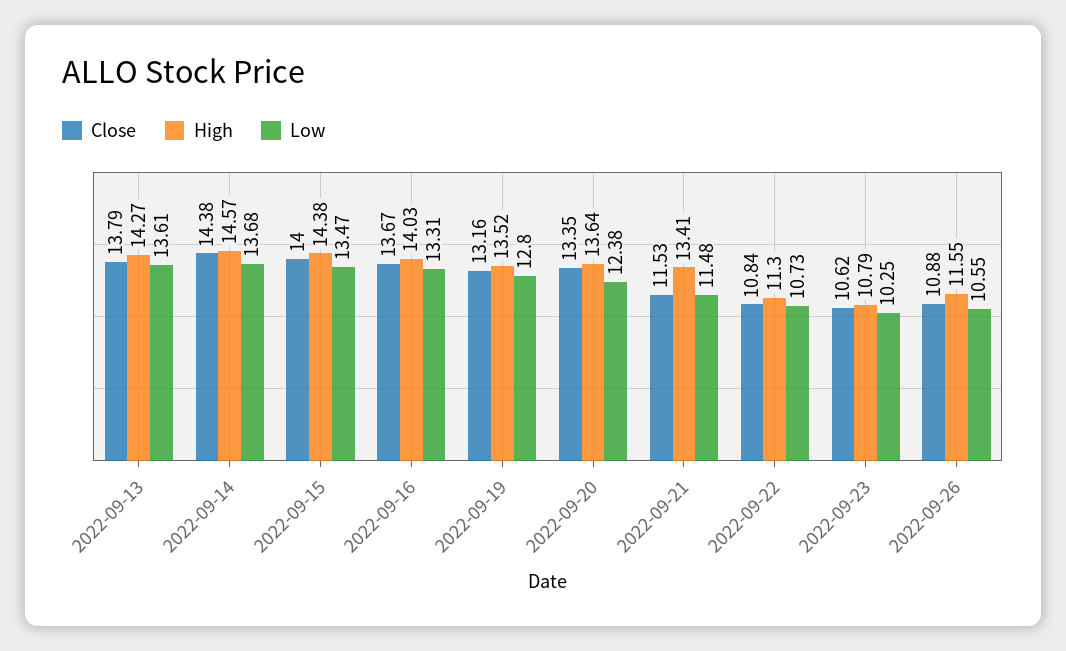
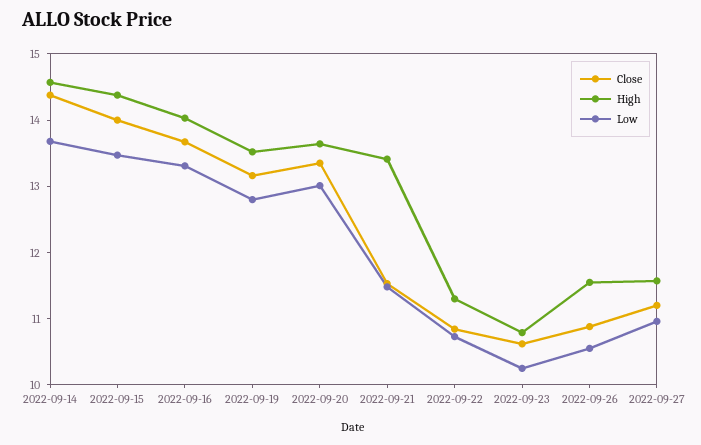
Close, 2022-09-13: 13.79 -> none
High, 2022-09-13: 14.27 -> none
Low, 2022-09-13: 13.61 -> none
Low, 2022-09-20: 12.38 -> 13
Close, 2022-09-27: none -> 11.2
High, 2022-09-27: none -> 11.6
Low, 2022-09-27: none -> 11

